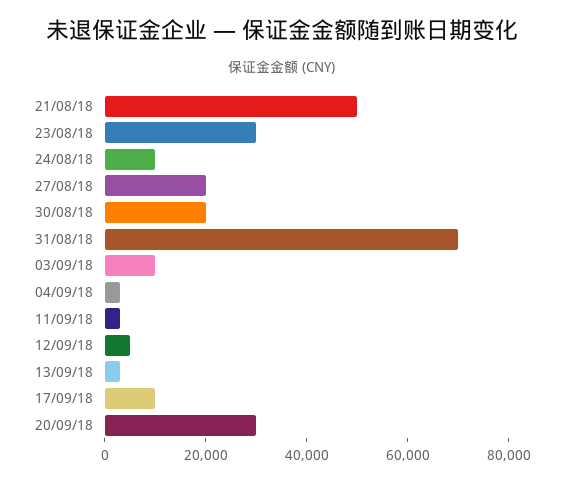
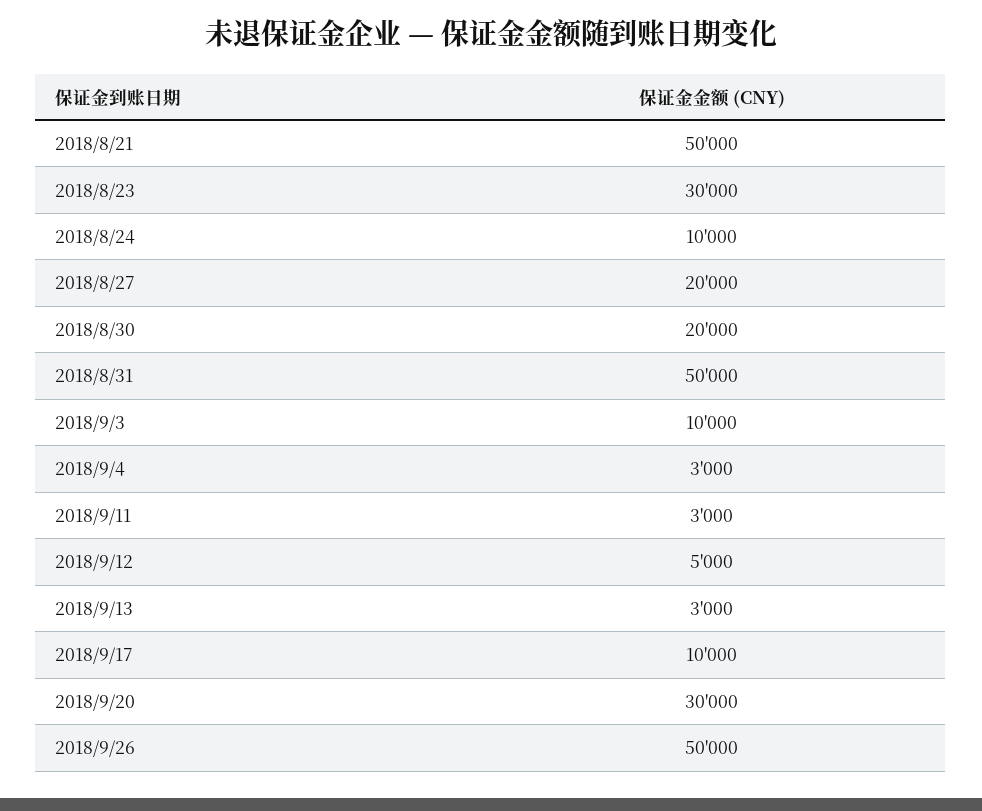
31/08/18: 70000 -> 50000
2018/9/26: none -> 50000

